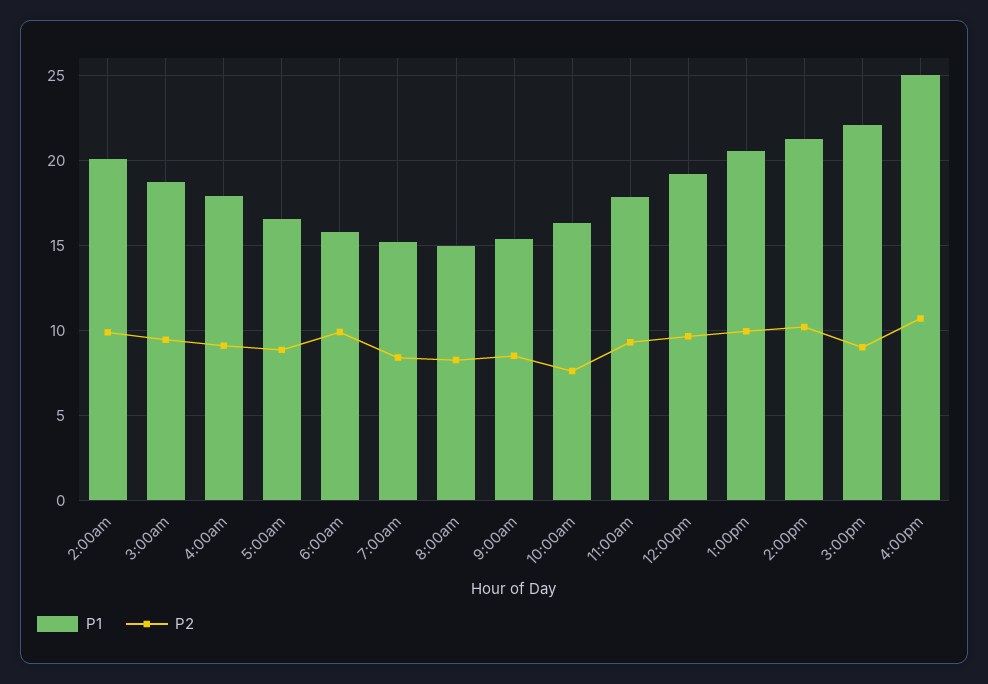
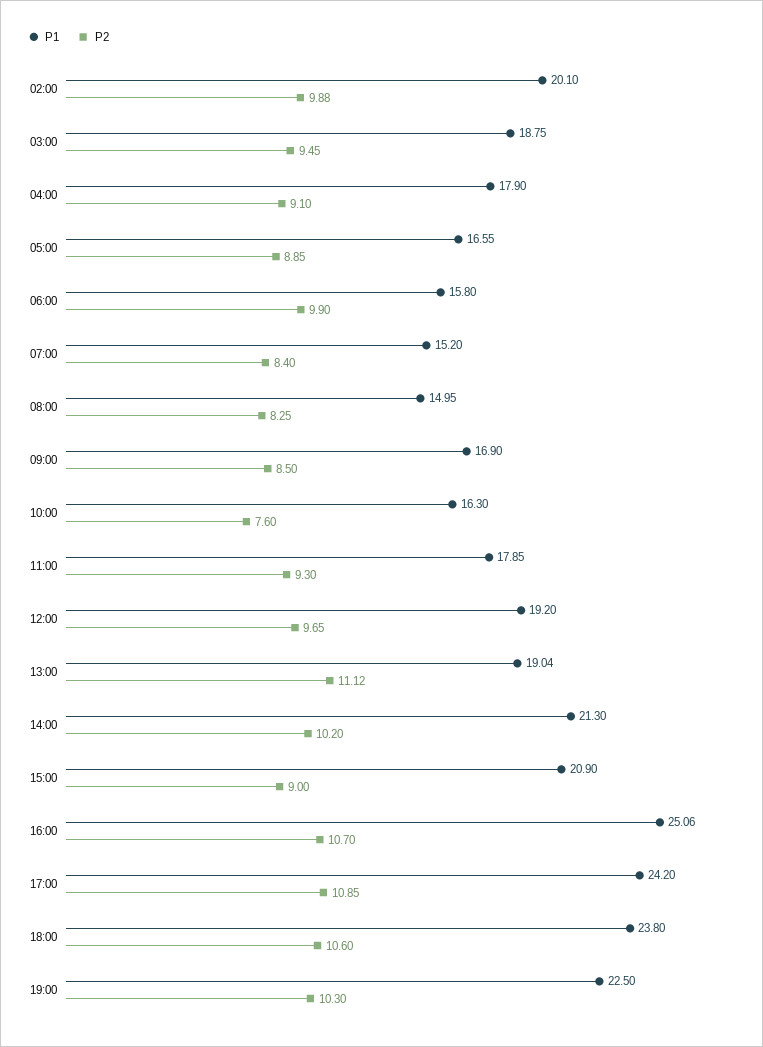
P1, 9:00am: 15.5 -> 16.9
P1, 1:00pm: 20.5 -> 19.04
P2, 1:00pm: 10 -> 11.12
P1, 3:00pm: 22 -> 20.9
P1, 17:00: none -> 24.2
P2, 17:00: none -> 10.85
P1, 18:00: none -> 23.8
P2, 18:00: none -> 10.6
P1, 19:00: none -> 22.5
P2, 19:00: none -> 10.3

